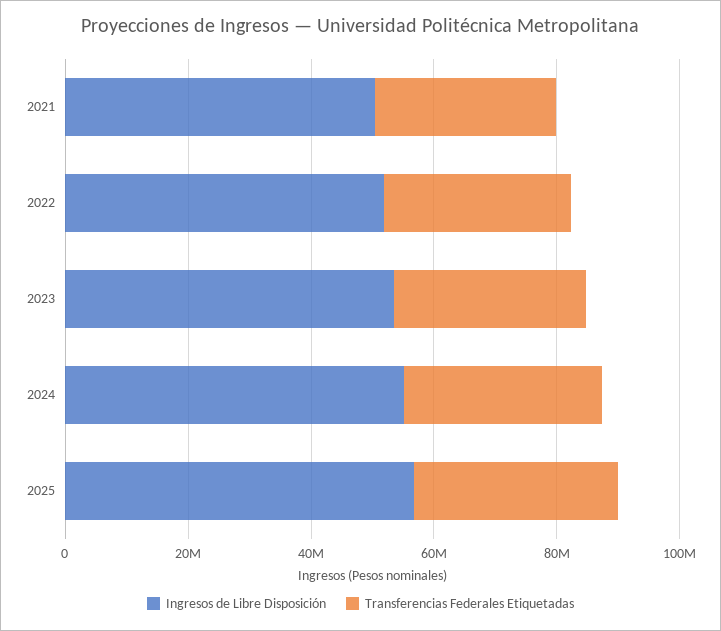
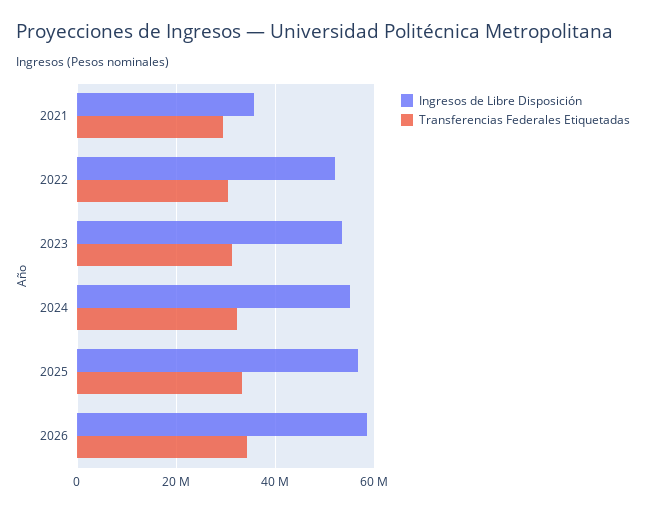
Ingresos de Libre Disposición, 2021: 50000000 -> 36000000
Ingresos de Libre Disposición, 2026: none -> 58000000
Transferencias Federales Etiquetadas, 2026: none -> 34000000

